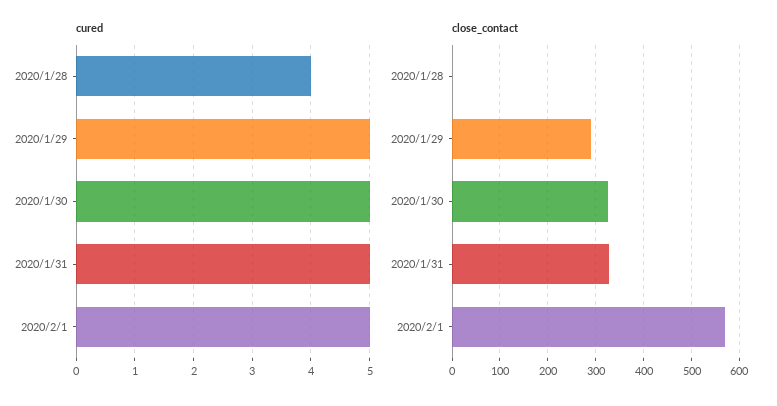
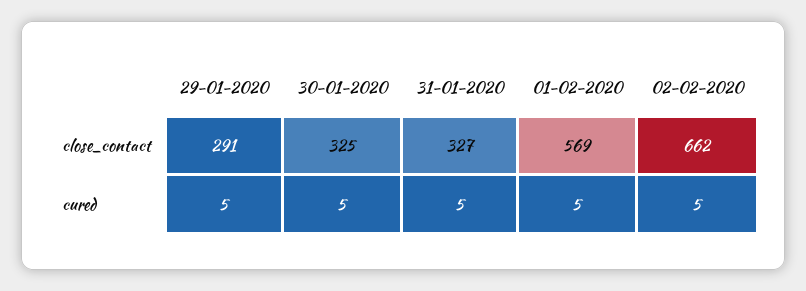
cured, 2020/1/28: 4 -> none
close_contact, 2020/1/28: 0 -> none
close_contact, 02-02-2020: none -> 662
cured, 02-02-2020: none -> 5

